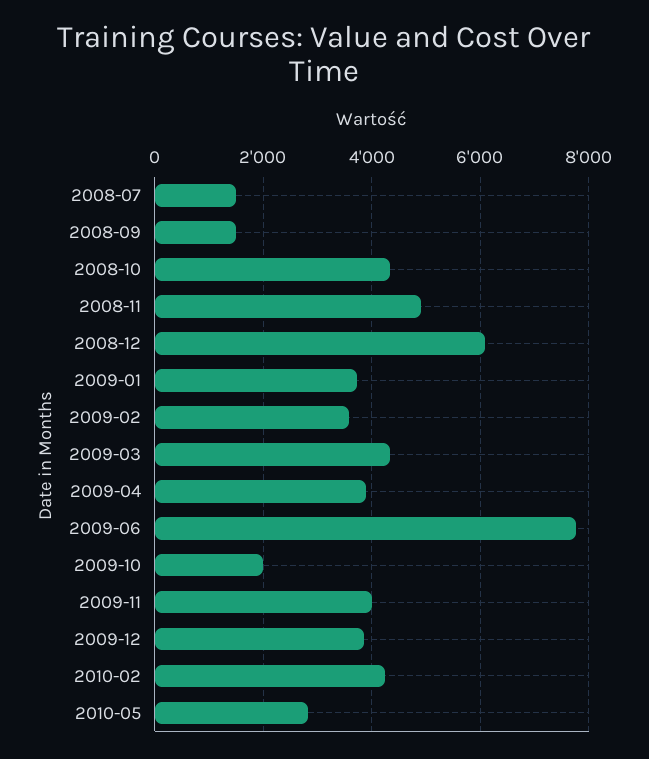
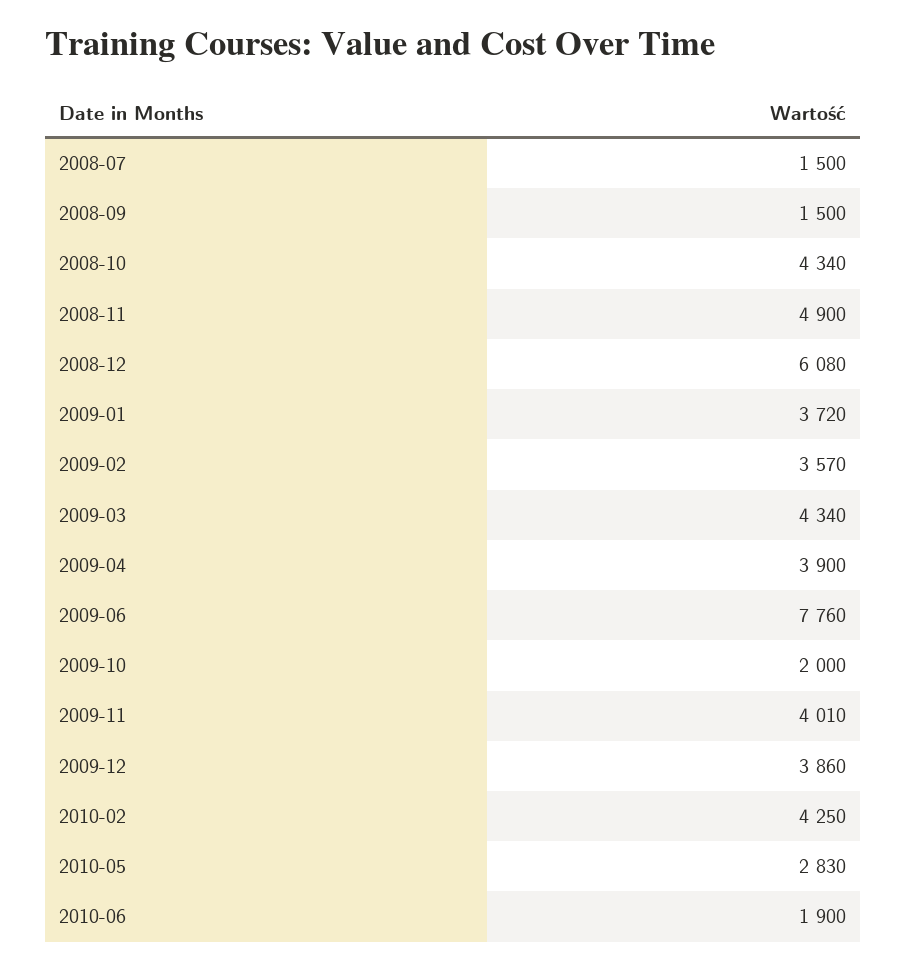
2010-06: none -> 1900

